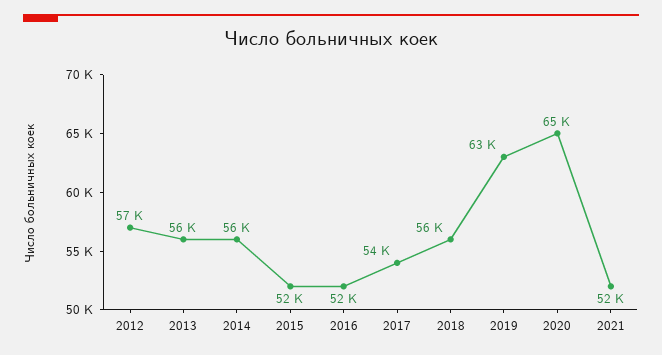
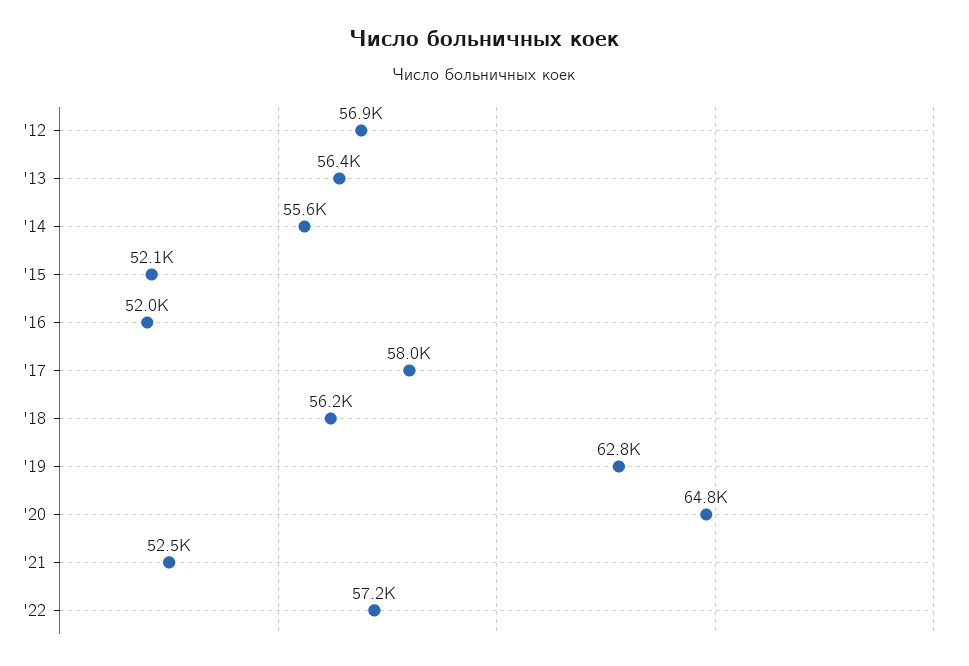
2017: 54000 -> 58000
'22: none -> 57200

